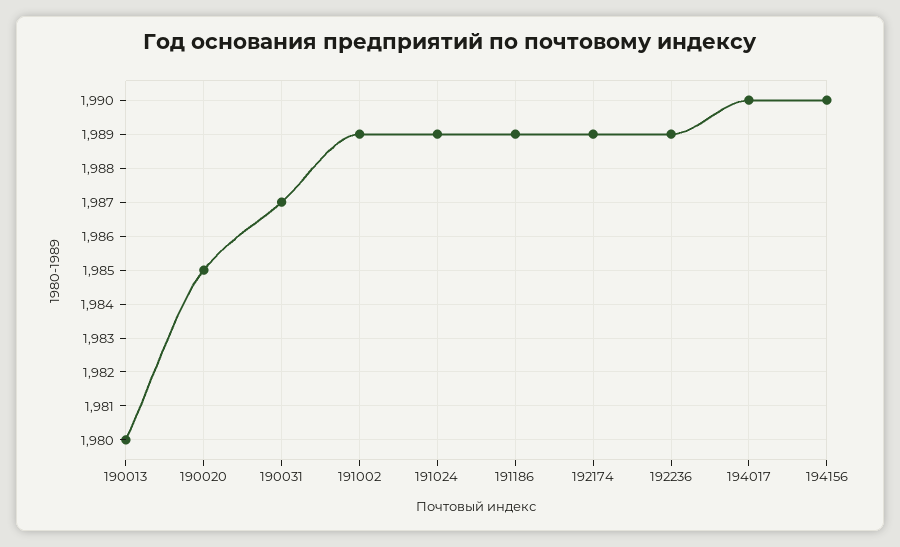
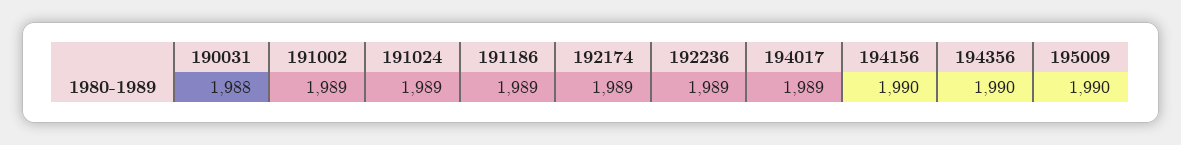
190013: 1980 -> none
190020: 1985 -> none
190031: 1987 -> 1988
194017: 1990 -> 1989
194356: none -> 1990
195009: none -> 1990

